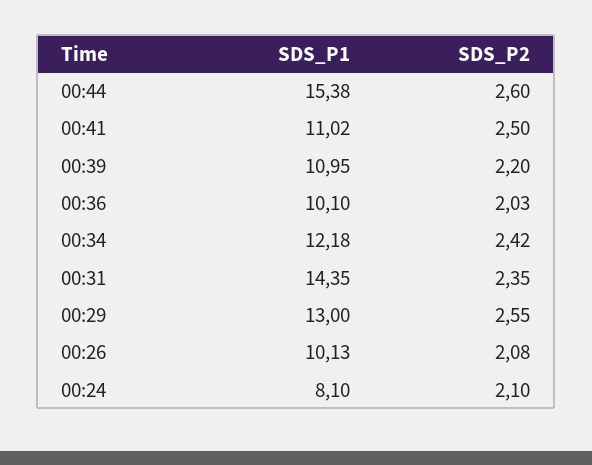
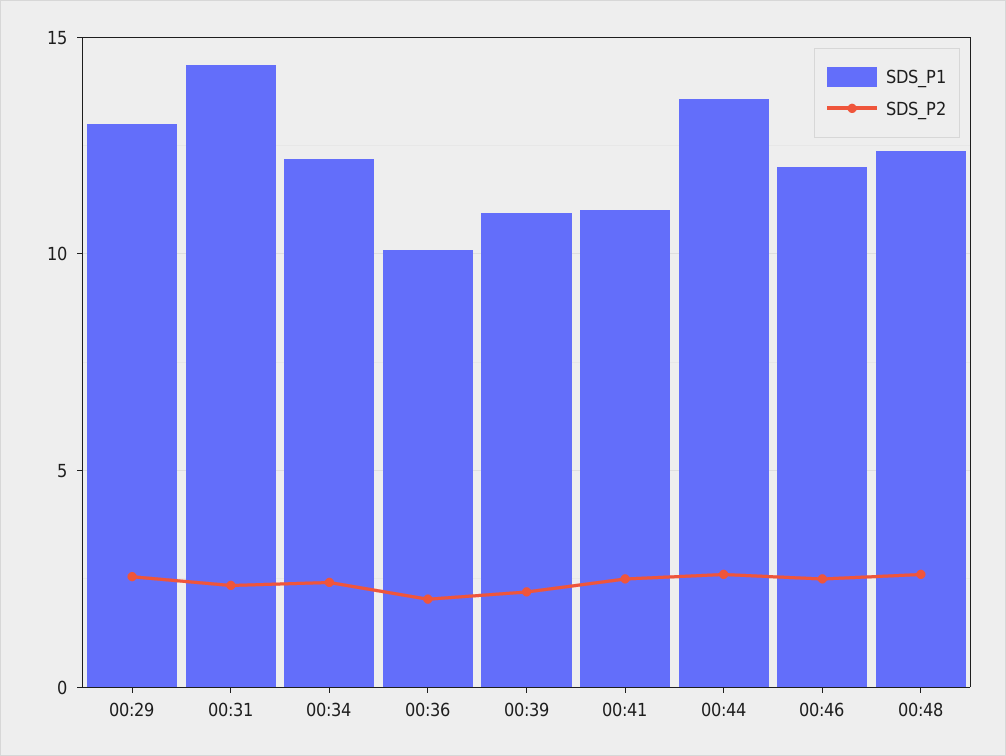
SDS_P1, 00:44: 15.38 -> 13.5
SDS_P1, 00:26: 10.13 -> none
SDS_P2, 00:26: 2.08 -> none
SDS_P1, 00:24: 8.1 -> none
SDS_P2, 00:24: 2.1 -> none
SDS_P1, 00:46: none -> 12
SDS_P2, 00:46: none -> 2.5
SDS_P1, 00:48: none -> 12.5
SDS_P2, 00:48: none -> 2.5

